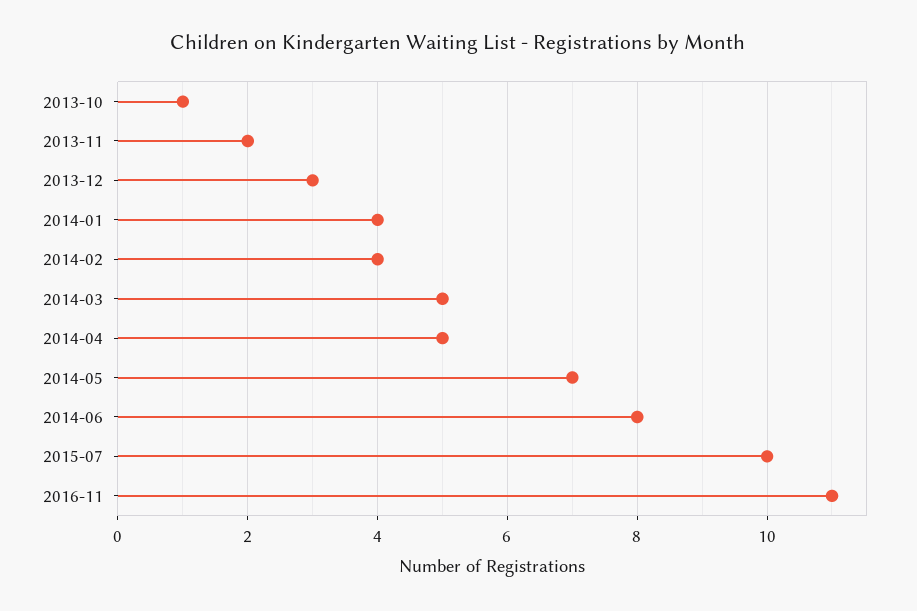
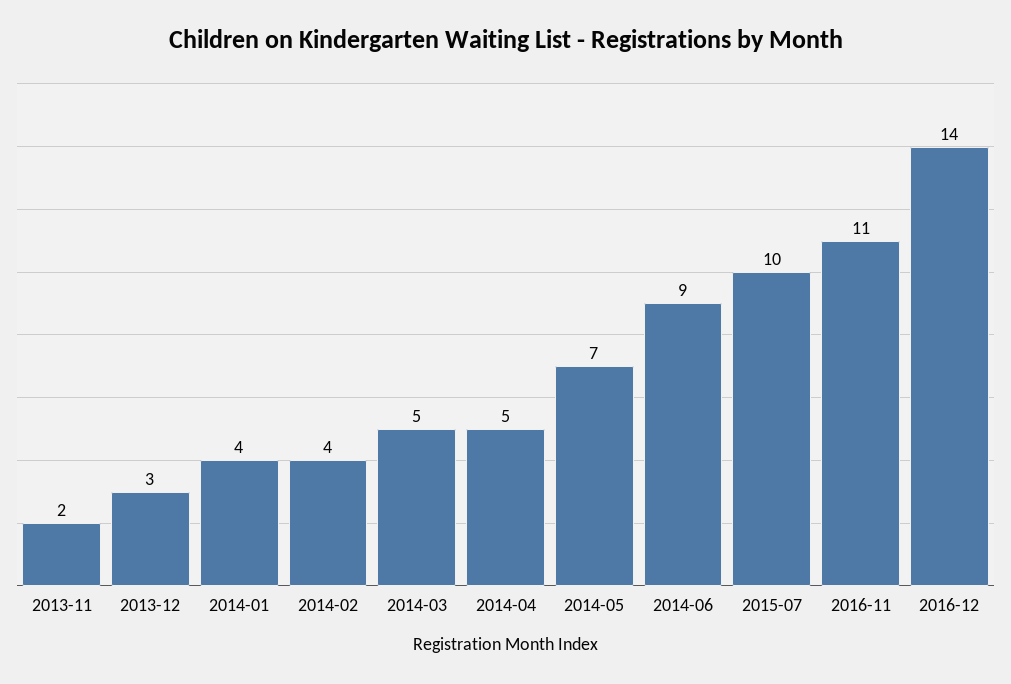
2013-10: 1 -> none
2014-06: 8 -> 9
2016-12: none -> 14

